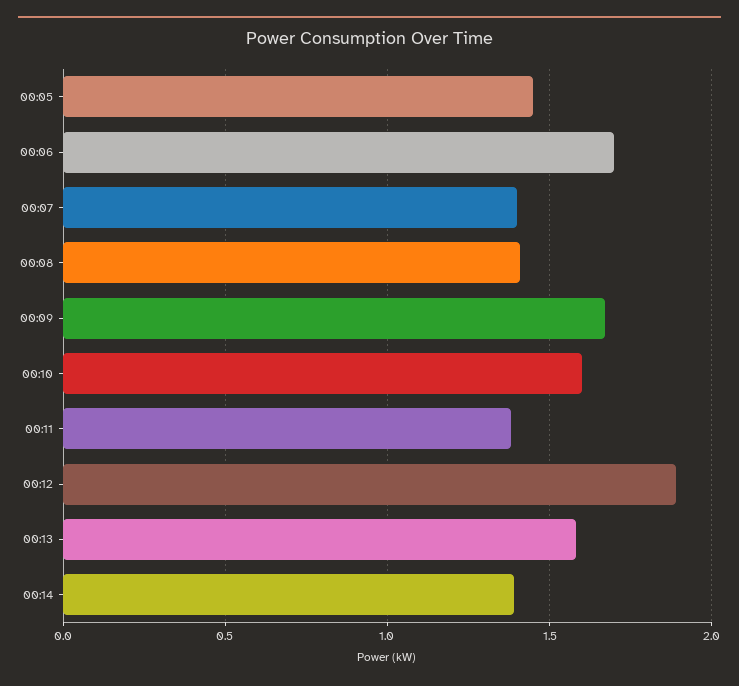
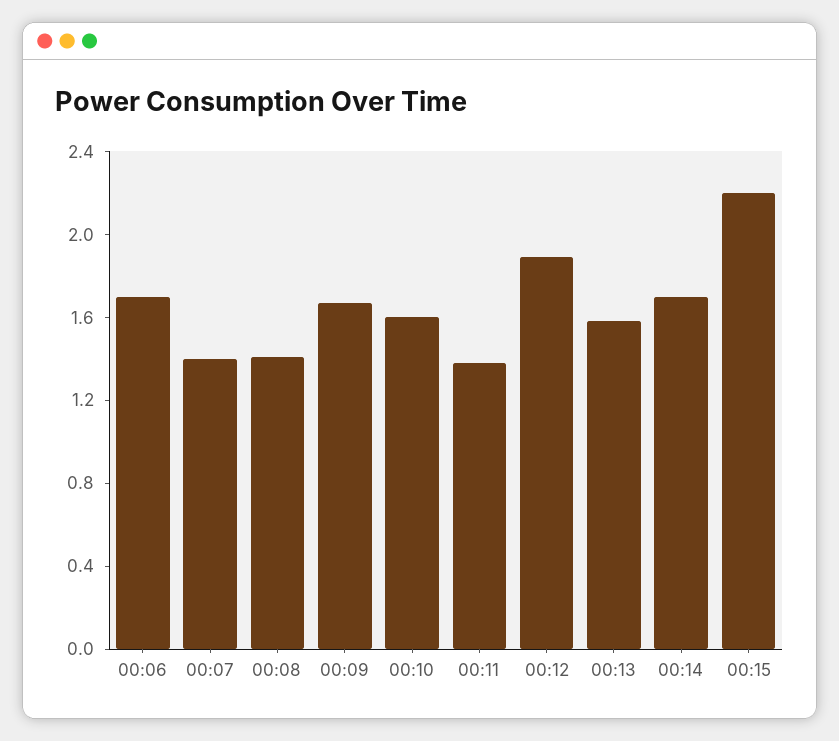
00:05: 1.45 -> none
00:14: 1.4 -> 1.7
00:15: none -> 2.2

